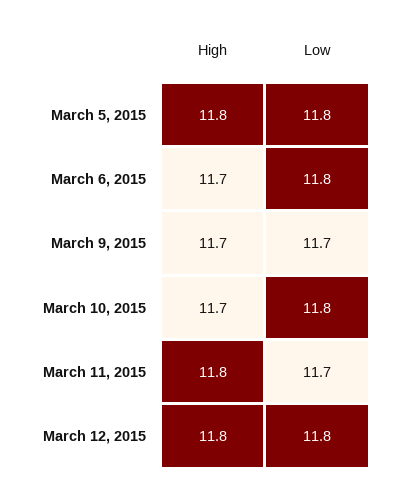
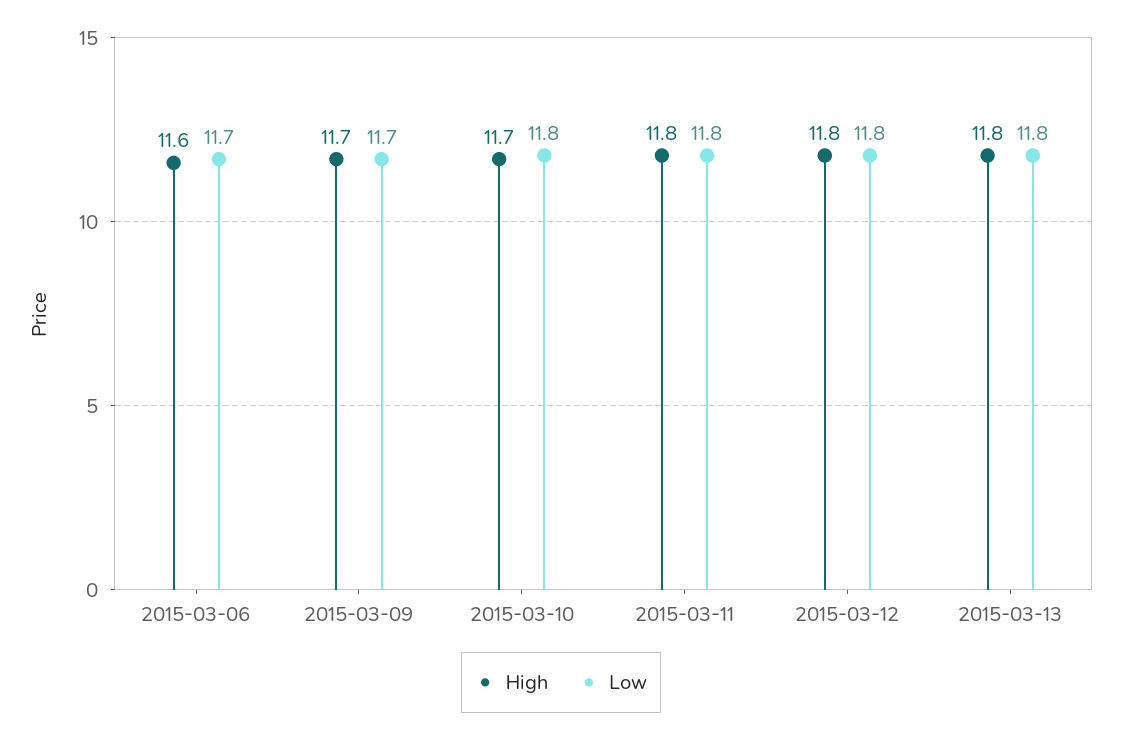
High, March 5, 2015: 11.8 -> none
Low, March 5, 2015: 11.8 -> none
High, March 6, 2015: 11.7 -> 11.6
Low, March 6, 2015: 11.8 -> 11.7
Low, March 11, 2015: 11.7 -> 11.8
High, 2015-03-13: none -> 11.8
Low, 2015-03-13: none -> 11.8

